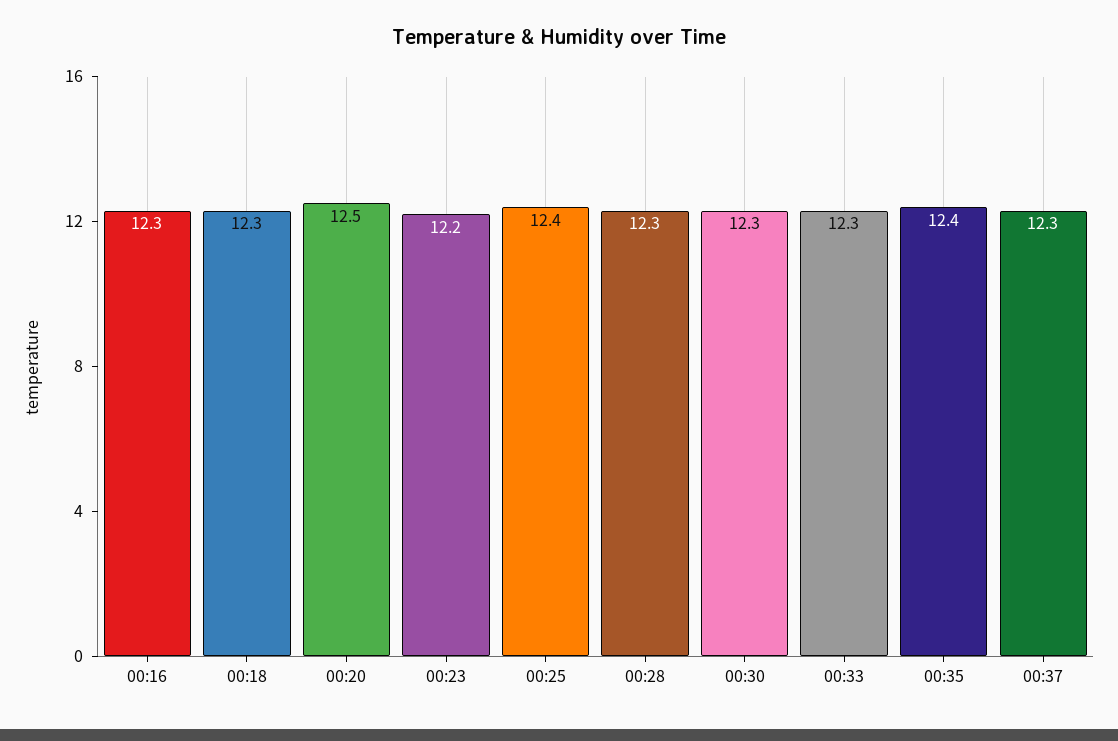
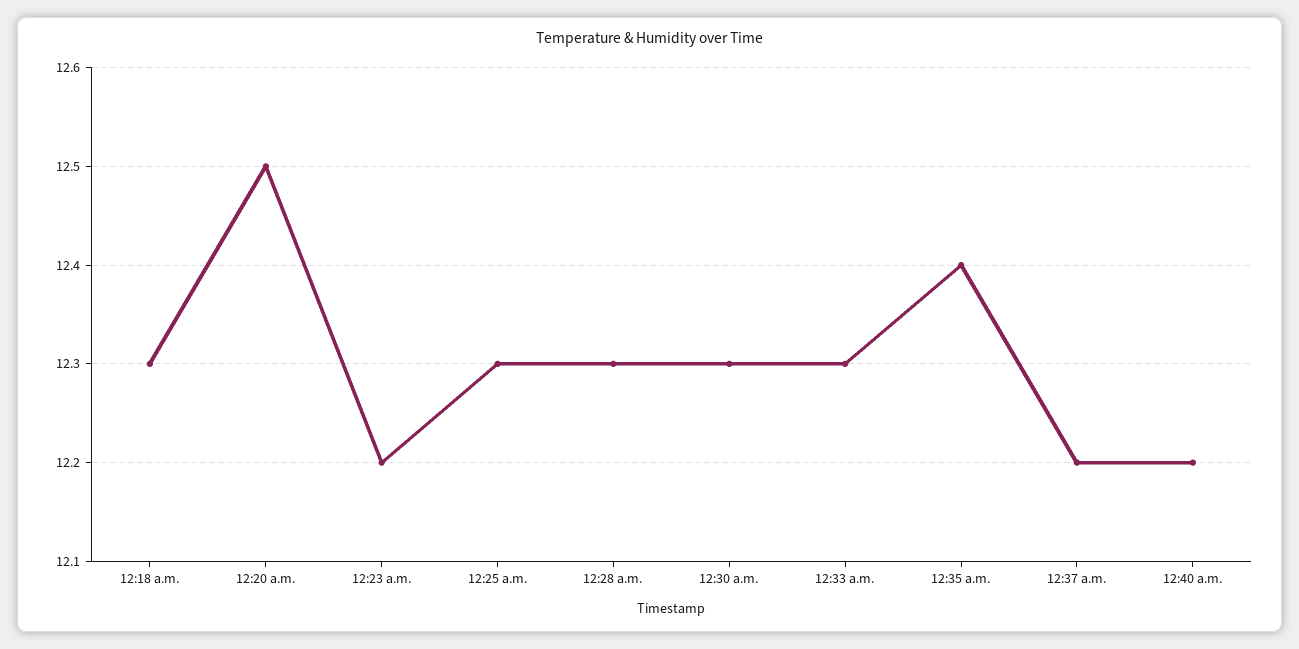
00:16: 12.3 -> none
00:25: 12.4 -> 12.3
00:37: 12.3 -> 12.2
12:40 a.m.: none -> 12.2

